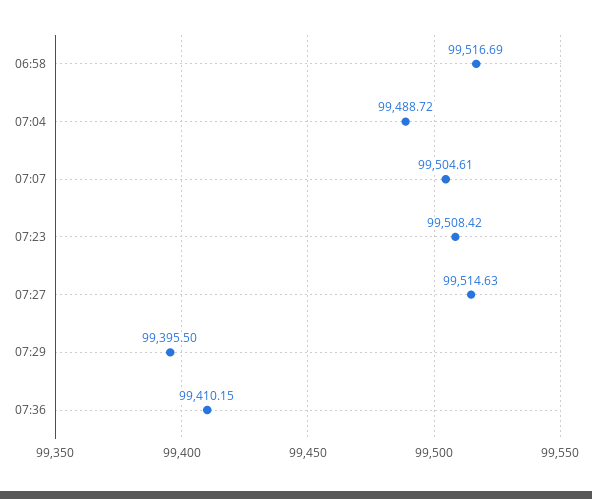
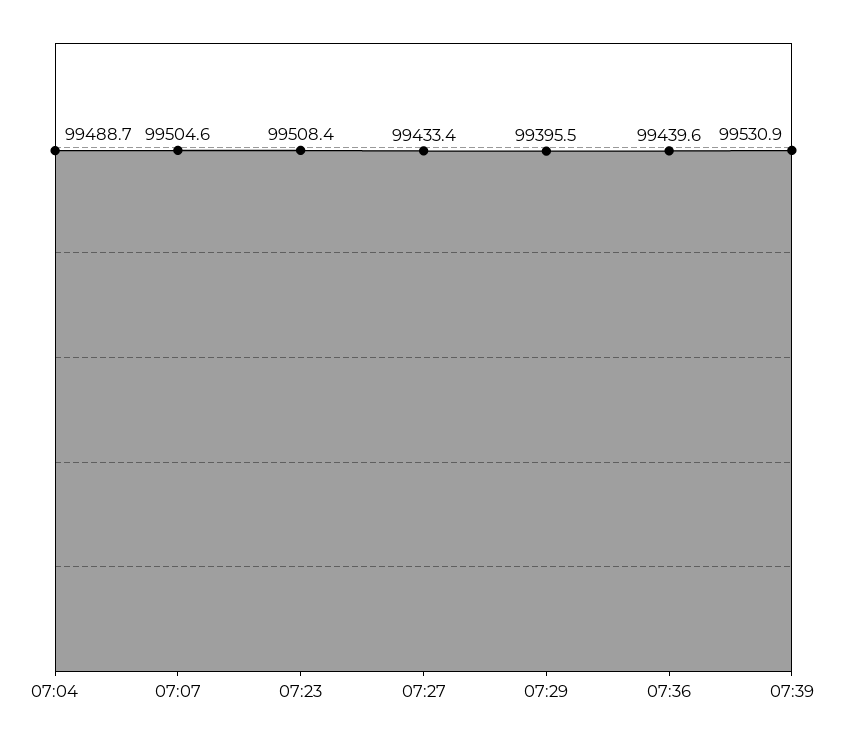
06:58: 99516.69 -> none
07:27: 99514.63 -> 99433.4
07:36: 99410.15 -> 99439.6
07:39: none -> 99530.9

